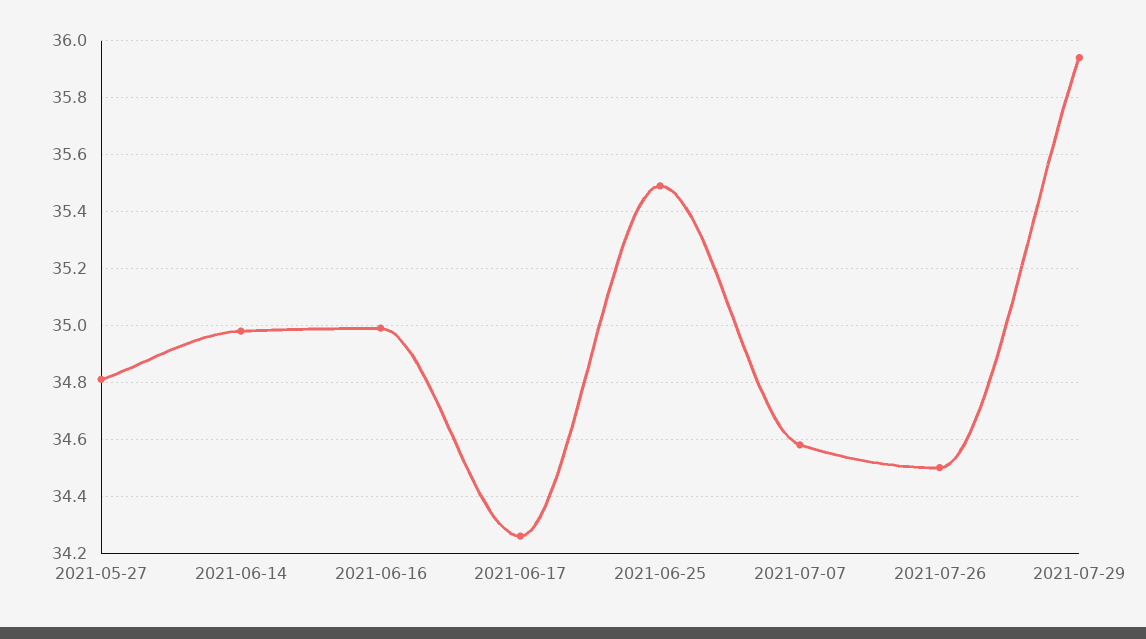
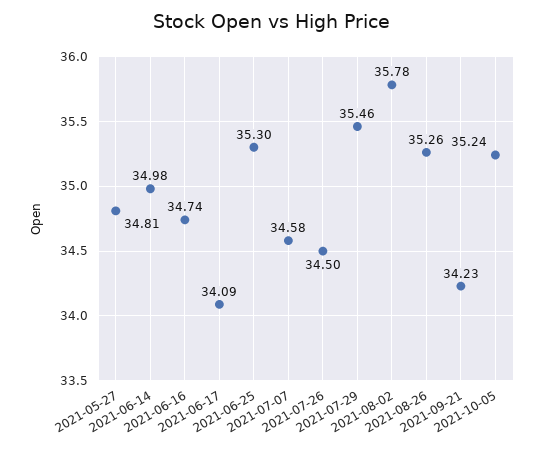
2021-06-16: 35 -> 34.74
2021-06-17: 34.25 -> 34.09
2021-06-25: 35.5 -> 35.3
2021-07-29: 35.95 -> 35.46
2021-08-02: none -> 35.78
2021-08-26: none -> 35.26
2021-09-21: none -> 34.23
2021-10-05: none -> 35.24

